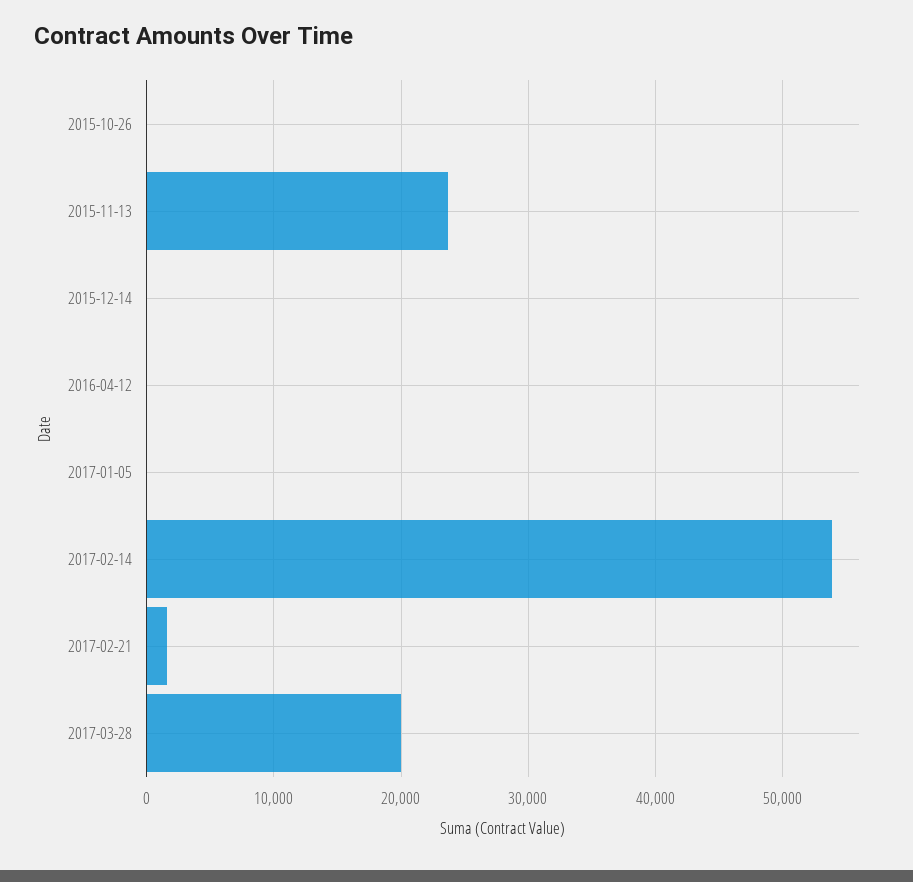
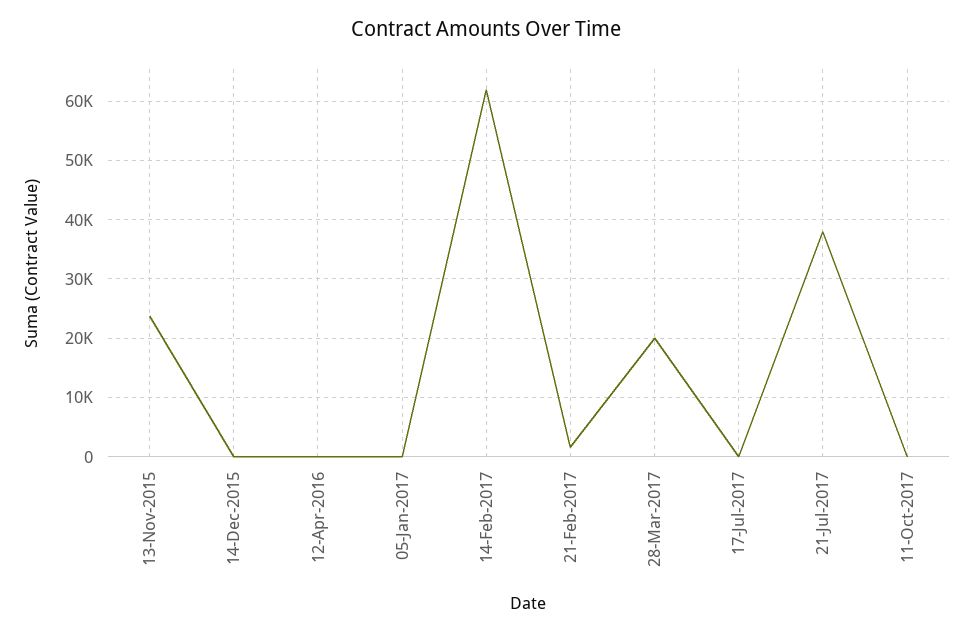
2015-10-26: 0 -> none
2017-02-14: 54000 -> 62000
17-Jul-2017: none -> 0
21-Jul-2017: none -> 38000
11-Oct-2017: none -> 0

